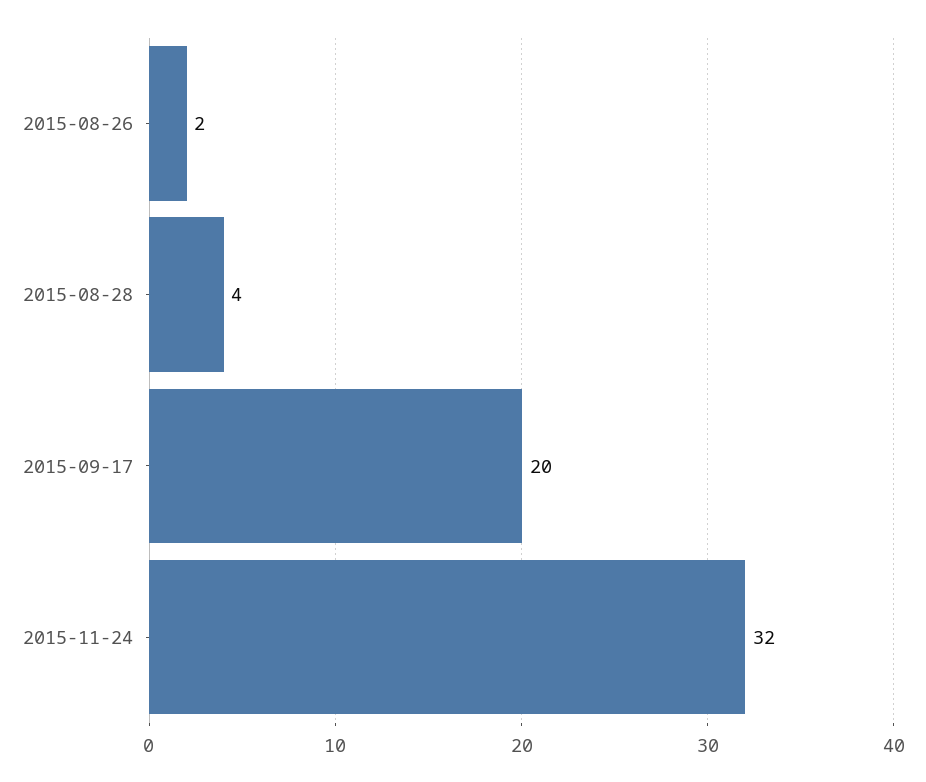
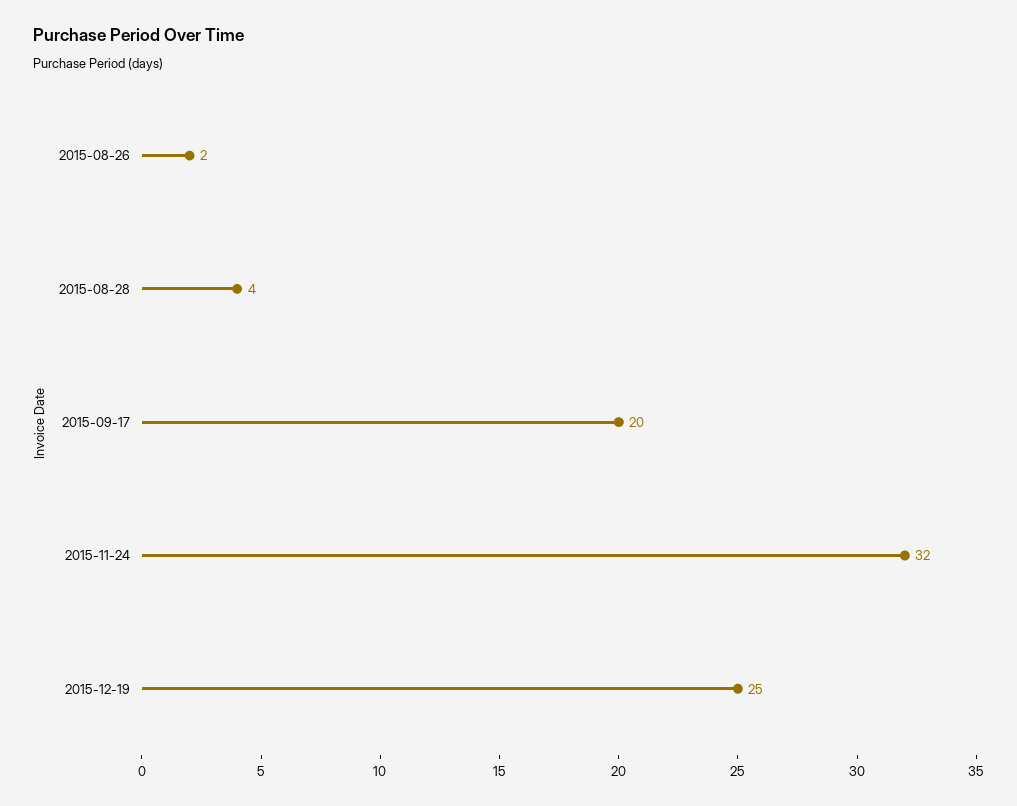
2015-12-19: none -> 25

